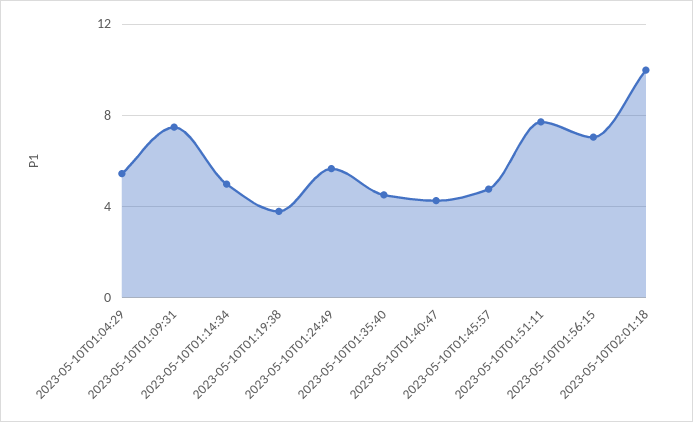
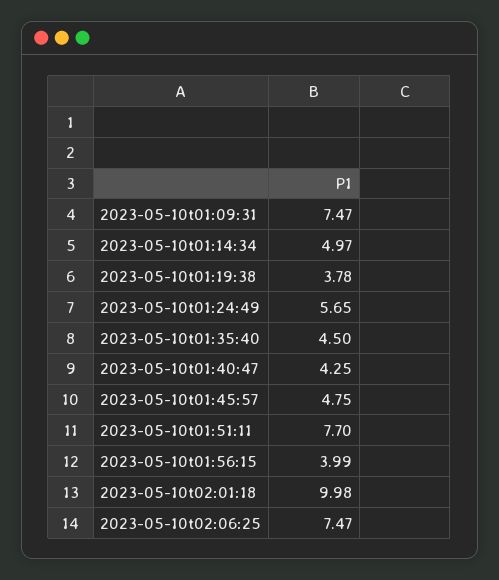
2023-05-10T01:04:29: 5.5 -> none
2023-05-10T01:56:15: 7 -> 3.99
2023-05-10t02:06:25: none -> 7.47

